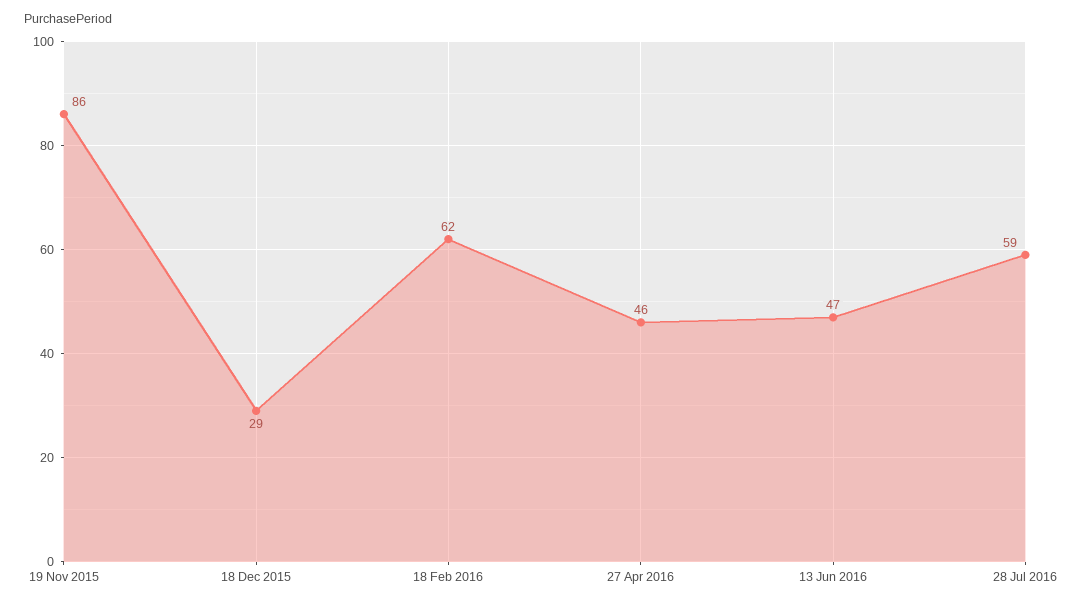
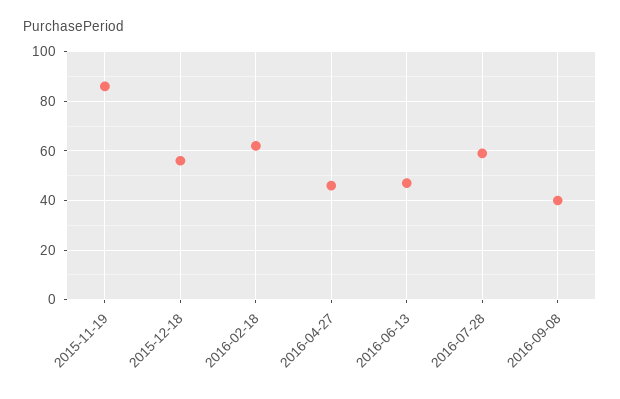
18 Dec 2015: 29 -> 55
2016-09-08: none -> 40

